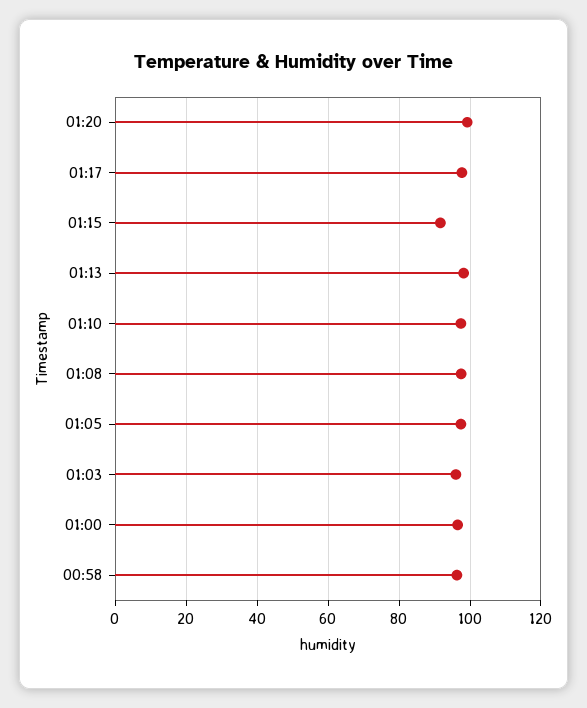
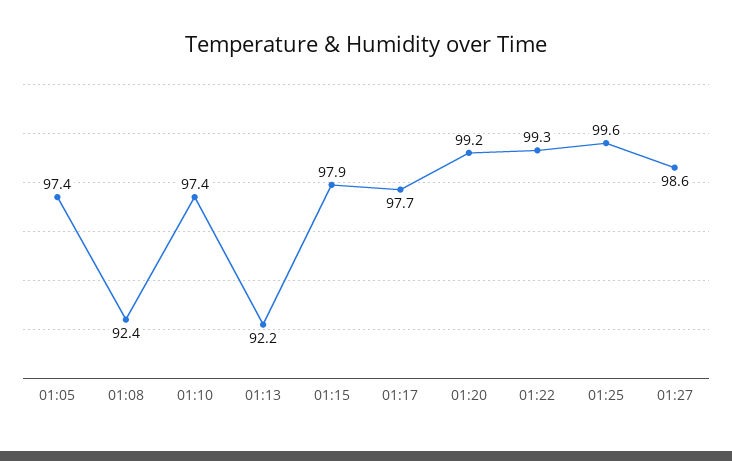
01:15: 92 -> 97.9
01:13: 98 -> 92.2
01:08: 98 -> 92.4
01:03: 96 -> none
01:00: 96 -> none
00:58: 96 -> none
01:22: none -> 99.3
01:25: none -> 99.6
01:27: none -> 98.6

